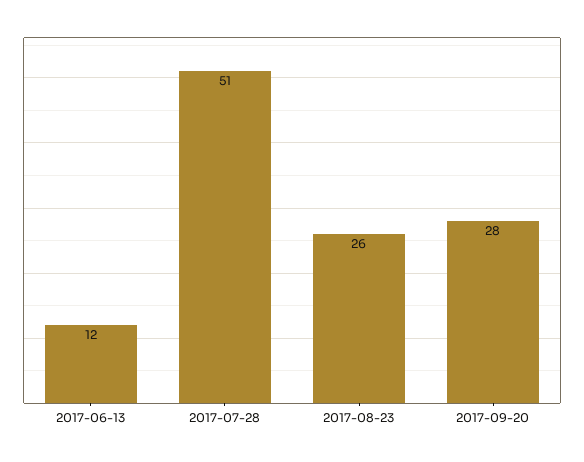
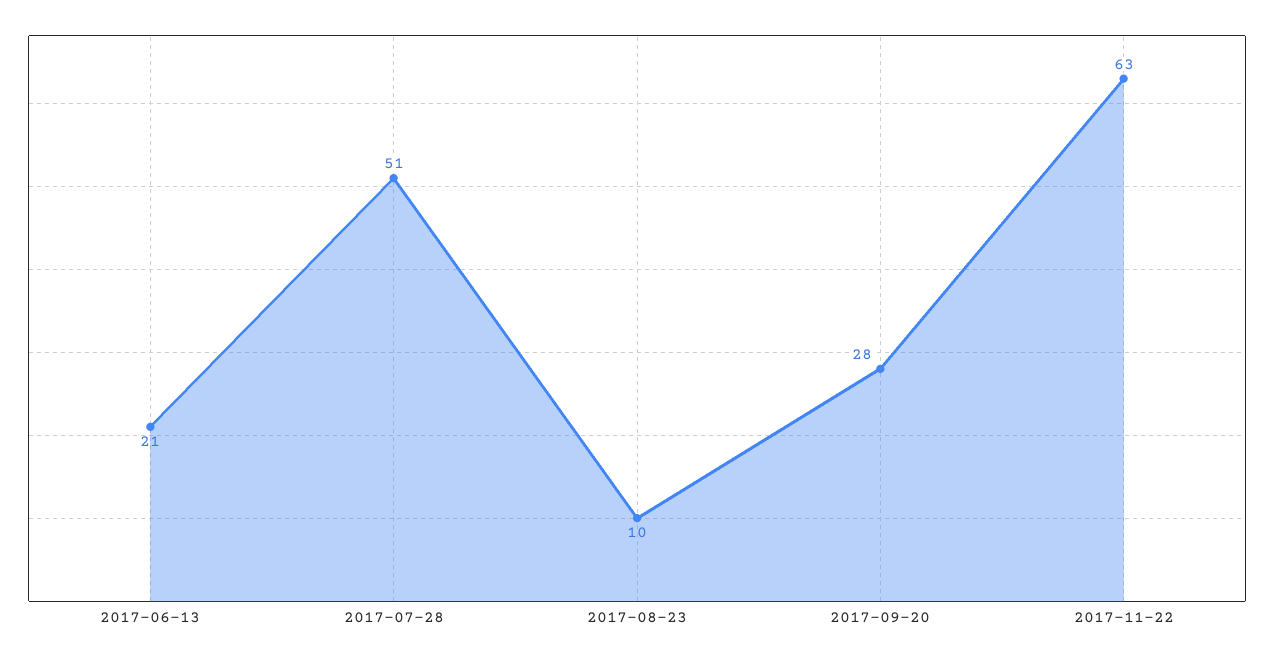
2017-06-13: 12 -> 21
2017-08-23: 26 -> 10
2017-11-22: none -> 63

